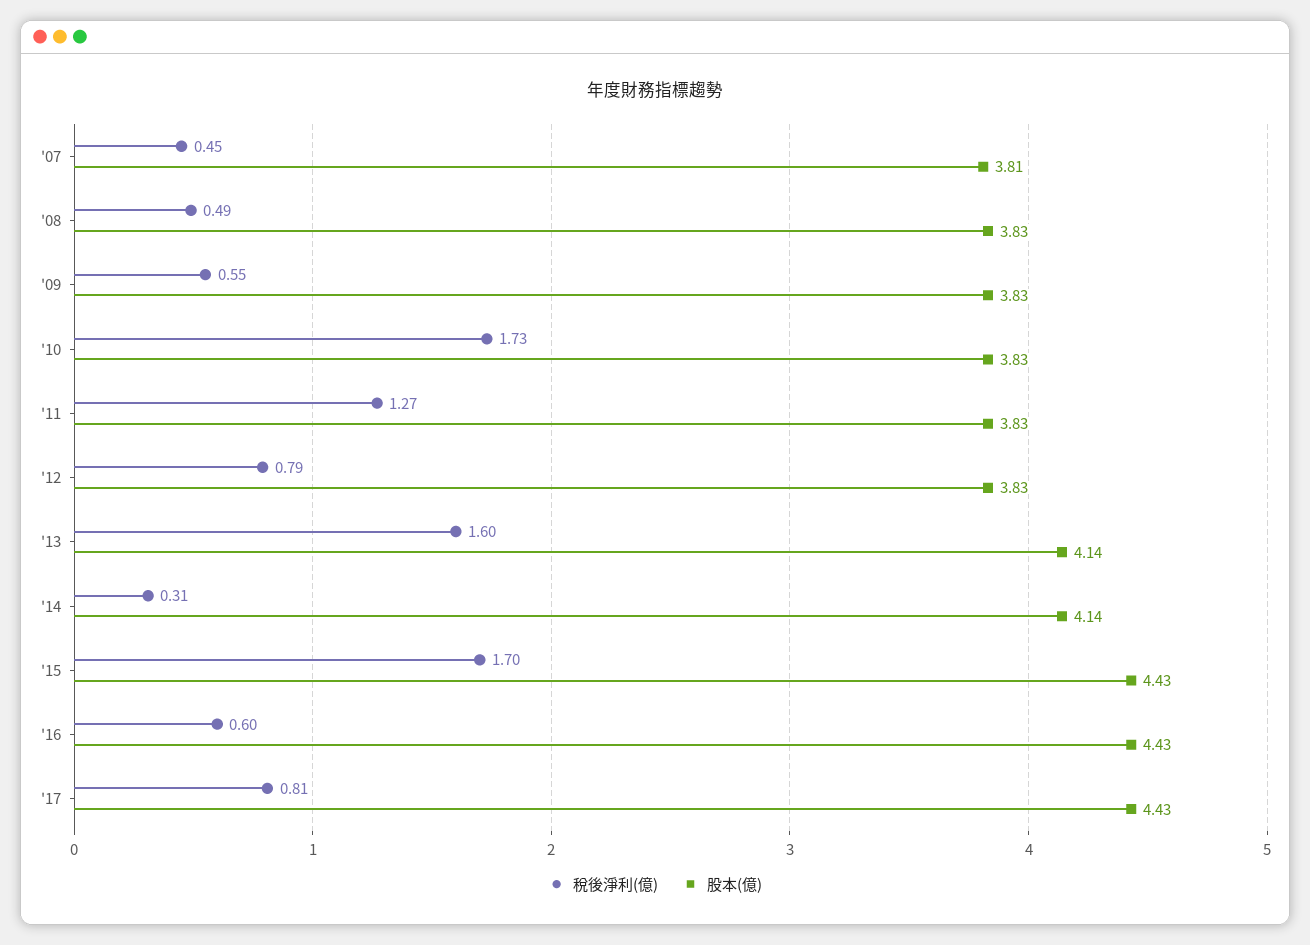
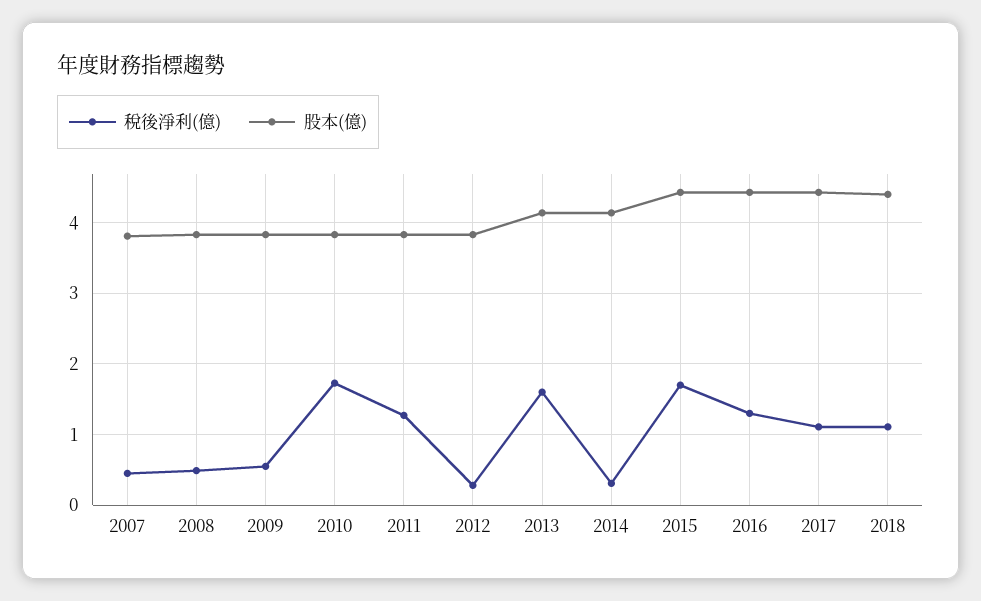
稅後淨利(億), '12: 0.79 -> 0.3
稅後淨利(億), '16: 0.6 -> 1.3
稅後淨利(億), '17: 0.81 -> 1.1
稅後淨利(億), 2018: none -> 1.1
股本(億), 2018: none -> 4.4

